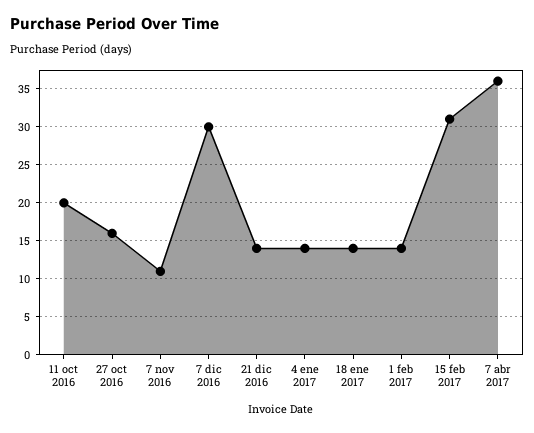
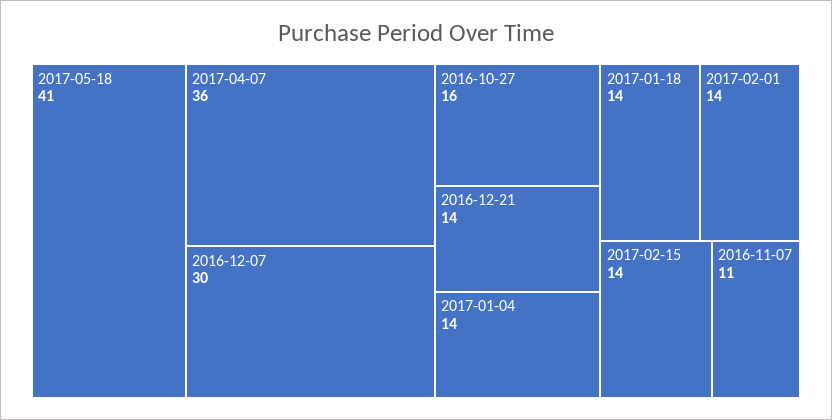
11 oct 2016: 20 -> none
15 feb 2017: 31 -> 14
2017-05-18: none -> 41

